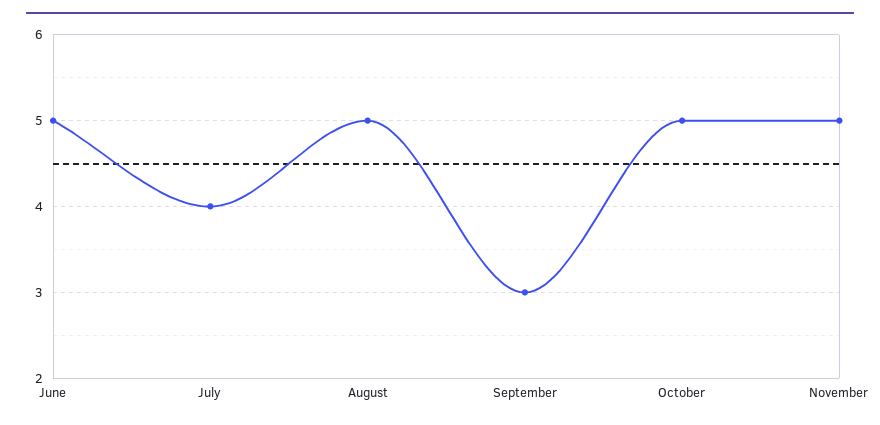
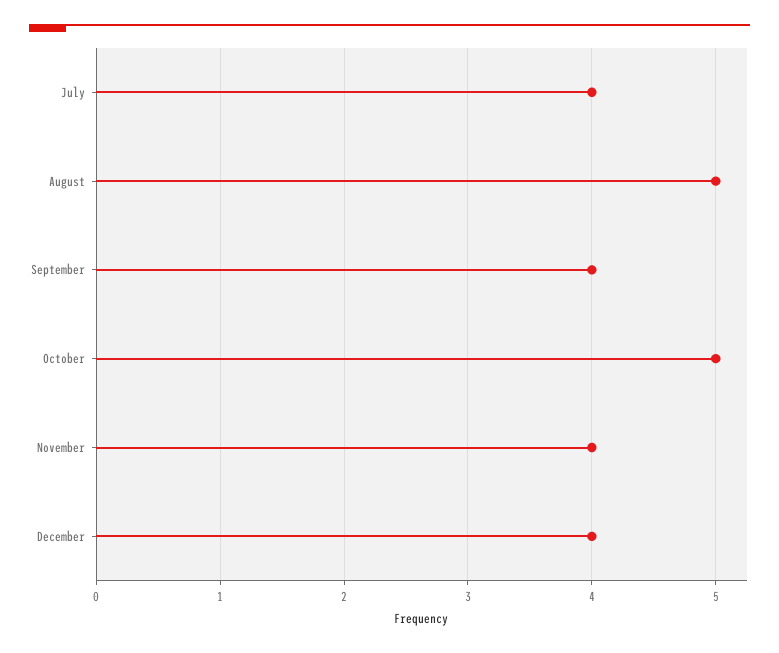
June: 5 -> none
September: 3 -> 4
November: 5 -> 4
December: none -> 4

